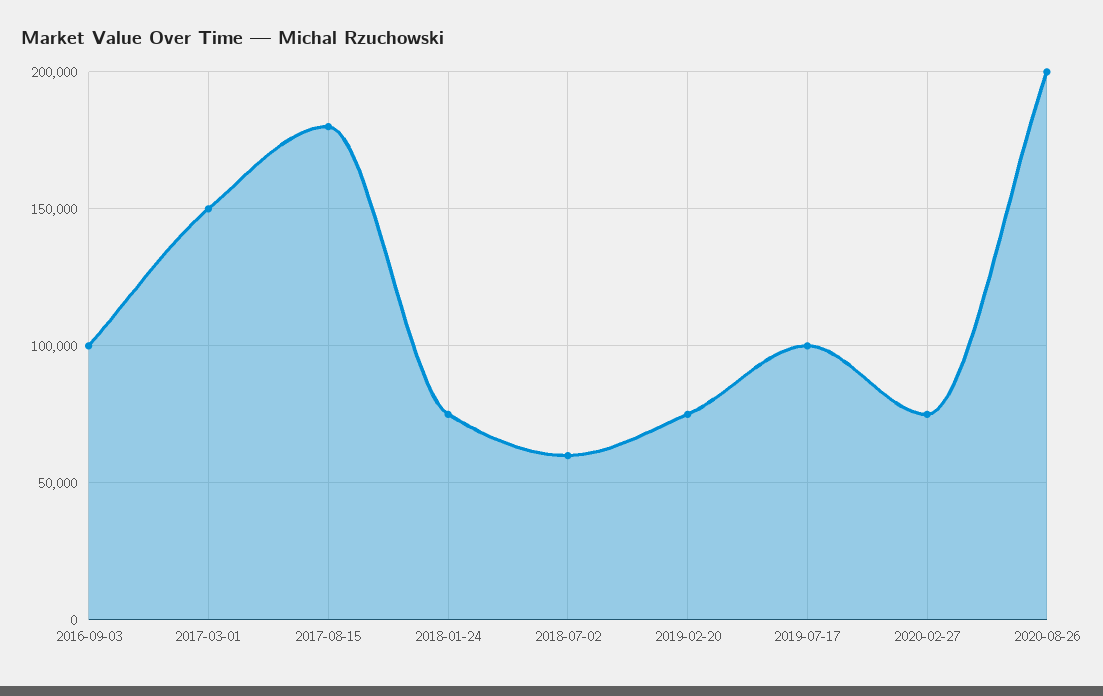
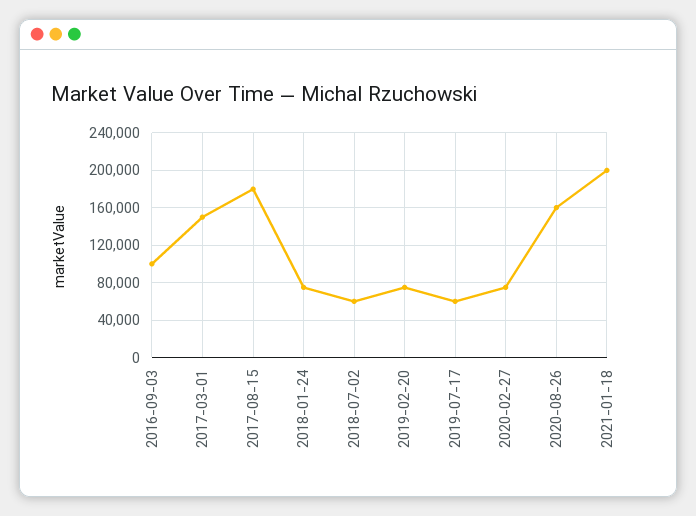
2019-07-17: 100000 -> 60000
2020-08-26: 200000 -> 160000
2021-01-18: none -> 200000

